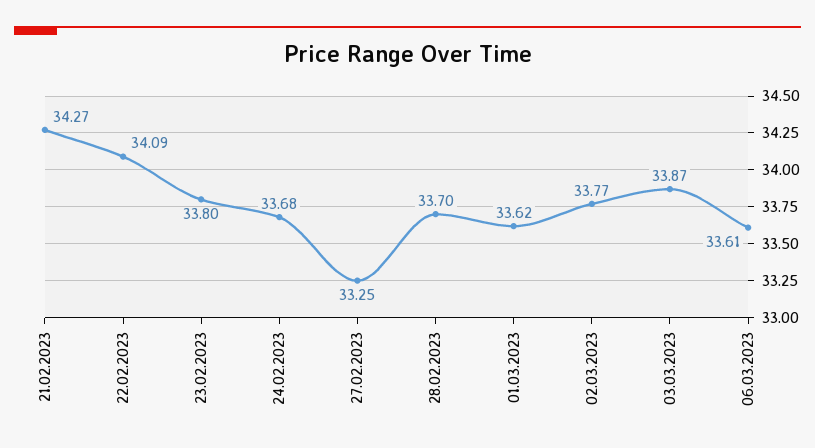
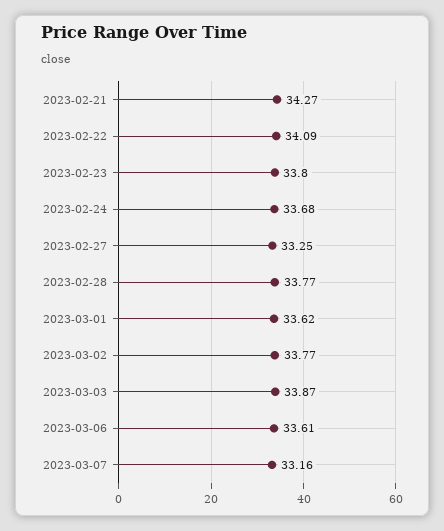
28.02.2023: 33.7 -> 33.77
2023-03-07: none -> 33.16

